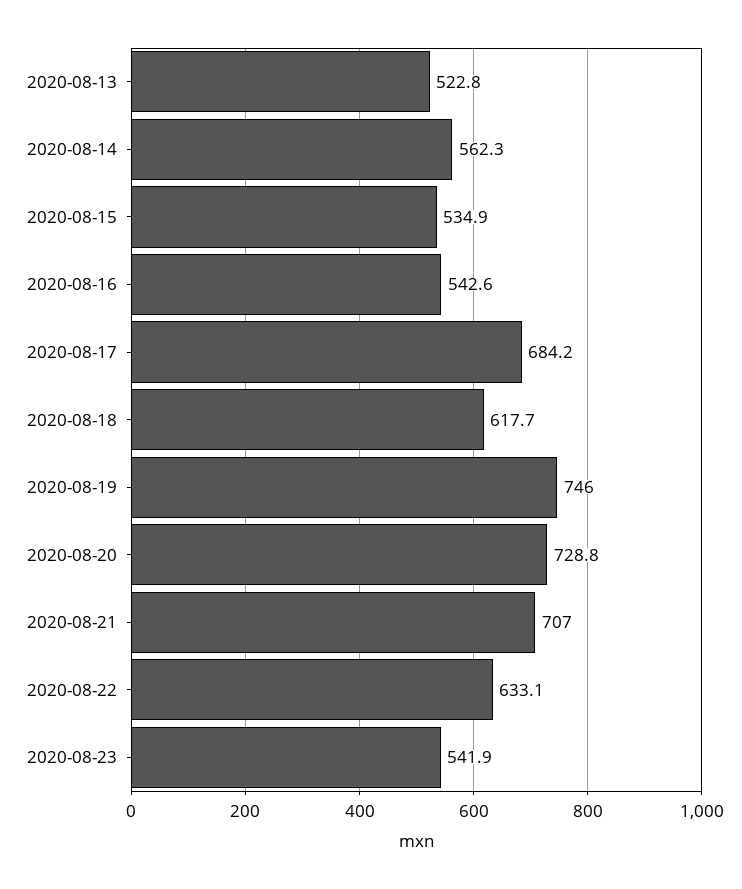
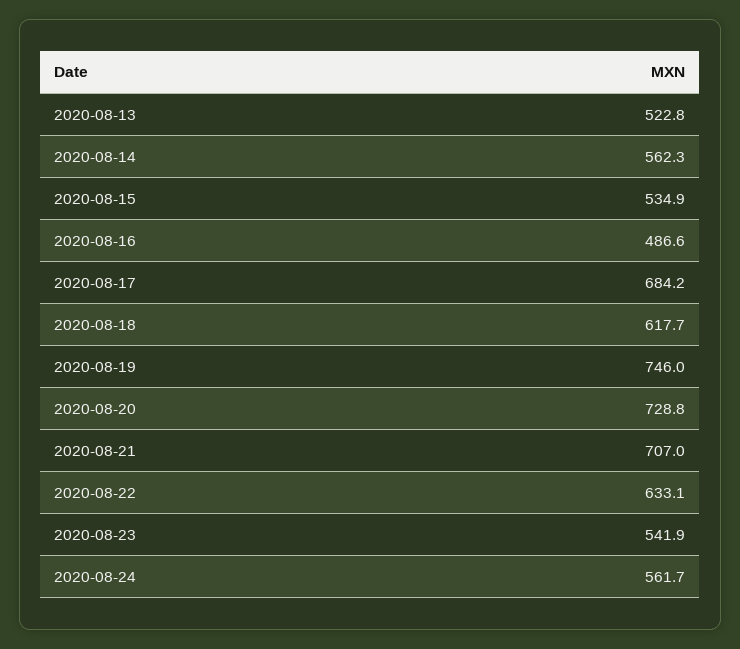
2020-08-16: 542.6 -> 486.6
2020-08-24: none -> 561.7

